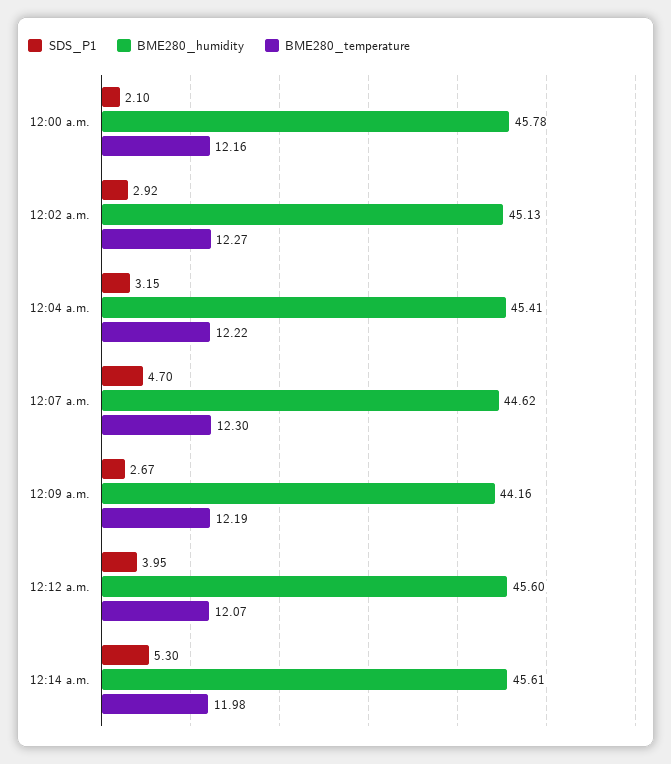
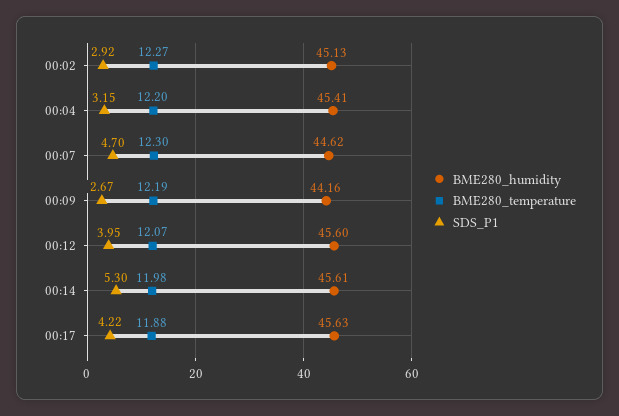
SDS_P1, 12:00 a.m.: 2.1 -> none
BME280_humidity, 12:00 a.m.: 45.78 -> none
BME280_temperature, 12:00 a.m.: 12.16 -> none
BME280_temperature, 12:04 a.m.: 12.22 -> 12.2
BME280_humidity, 00:17: none -> 45.63
BME280_temperature, 00:17: none -> 11.88
SDS_P1, 00:17: none -> 4.22

